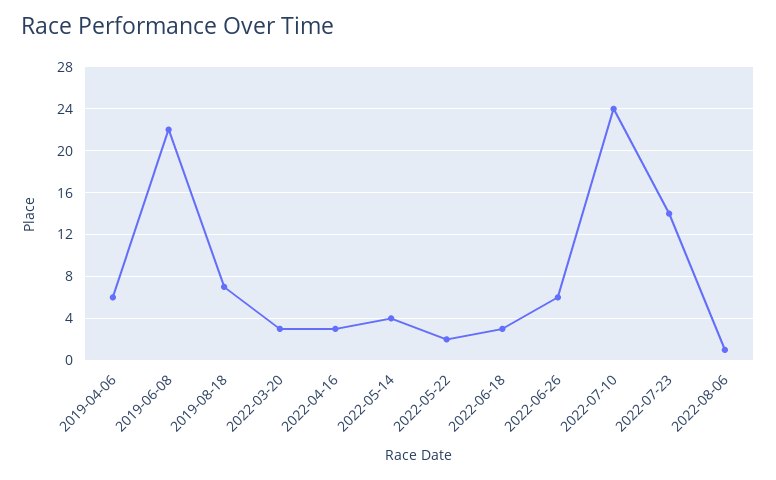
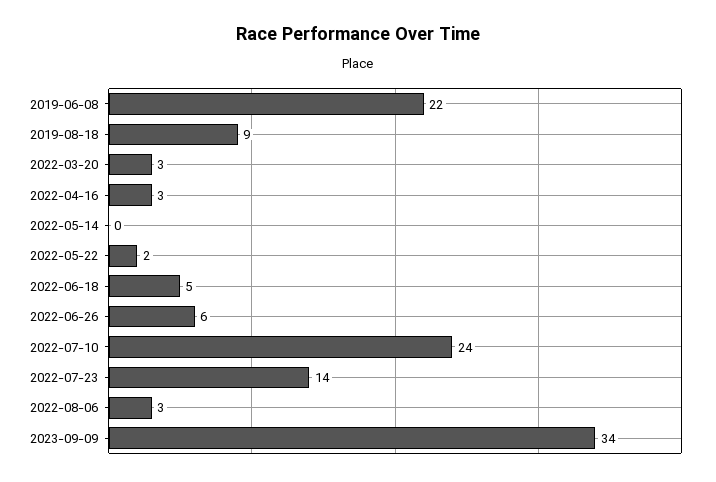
2019-04-06: 6 -> none
2019-08-18: 7 -> 9
2022-05-14: 4 -> 0
2022-06-18: 3 -> 5
2022-08-06: 1 -> 3
2023-09-09: none -> 34

